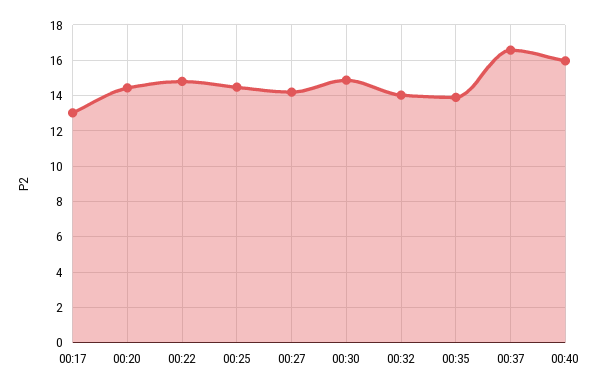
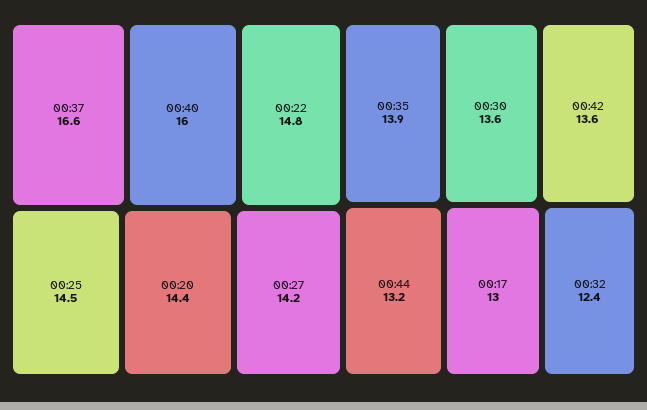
00:30: 15 -> 13.6
00:32: 14 -> 12.4
00:42: none -> 13.6
00:44: none -> 13.2

